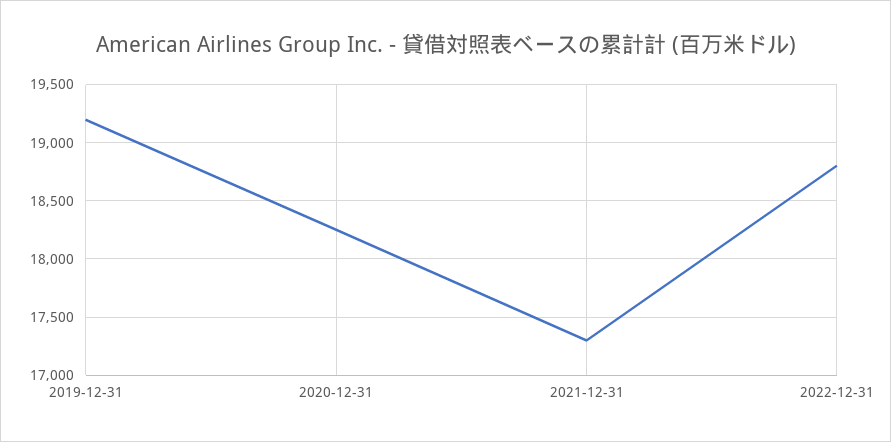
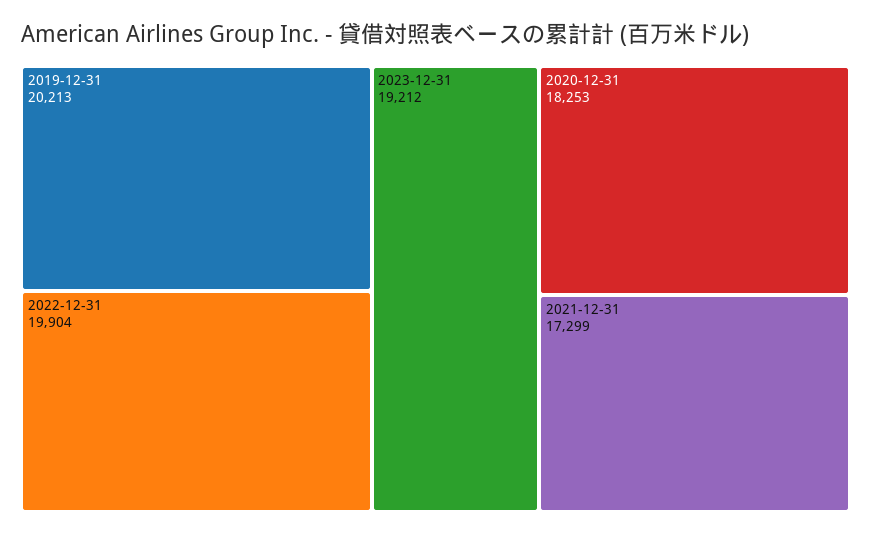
2019-12-31: 19200 -> 20213
2022-12-31: 18800 -> 19904
2023-12-31: none -> 19212

